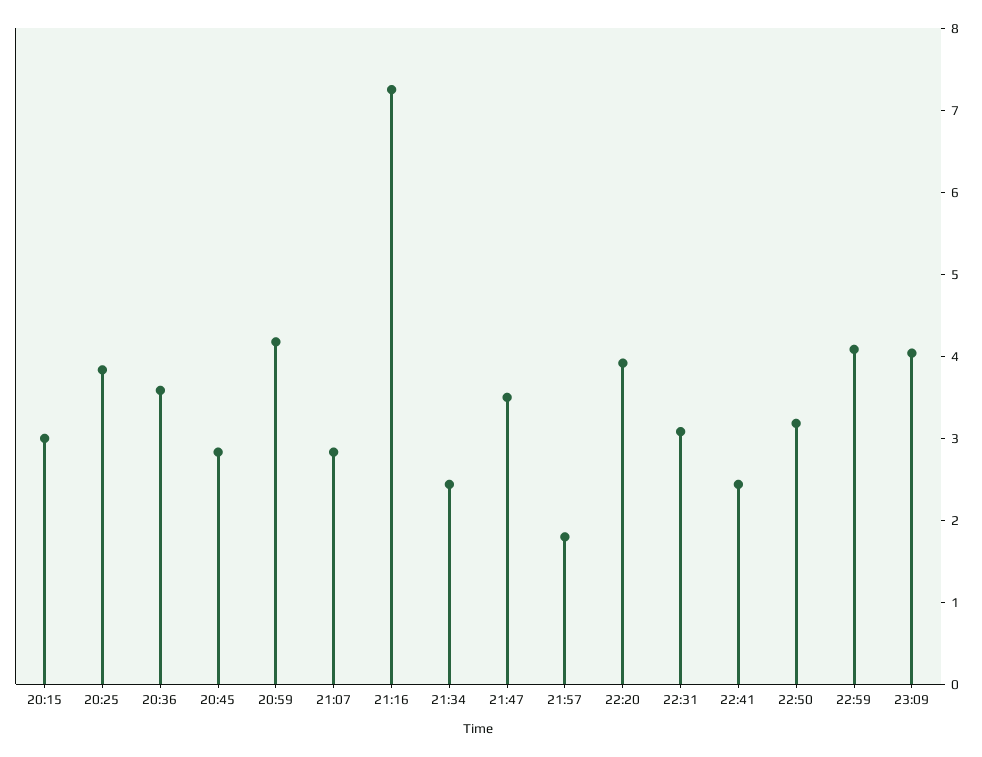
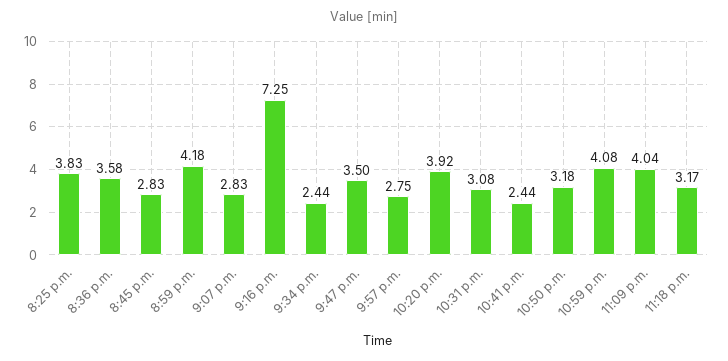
20:15: 3 -> none
21:57: 1.8 -> 2.75
11:18 p.m.: none -> 3.17

